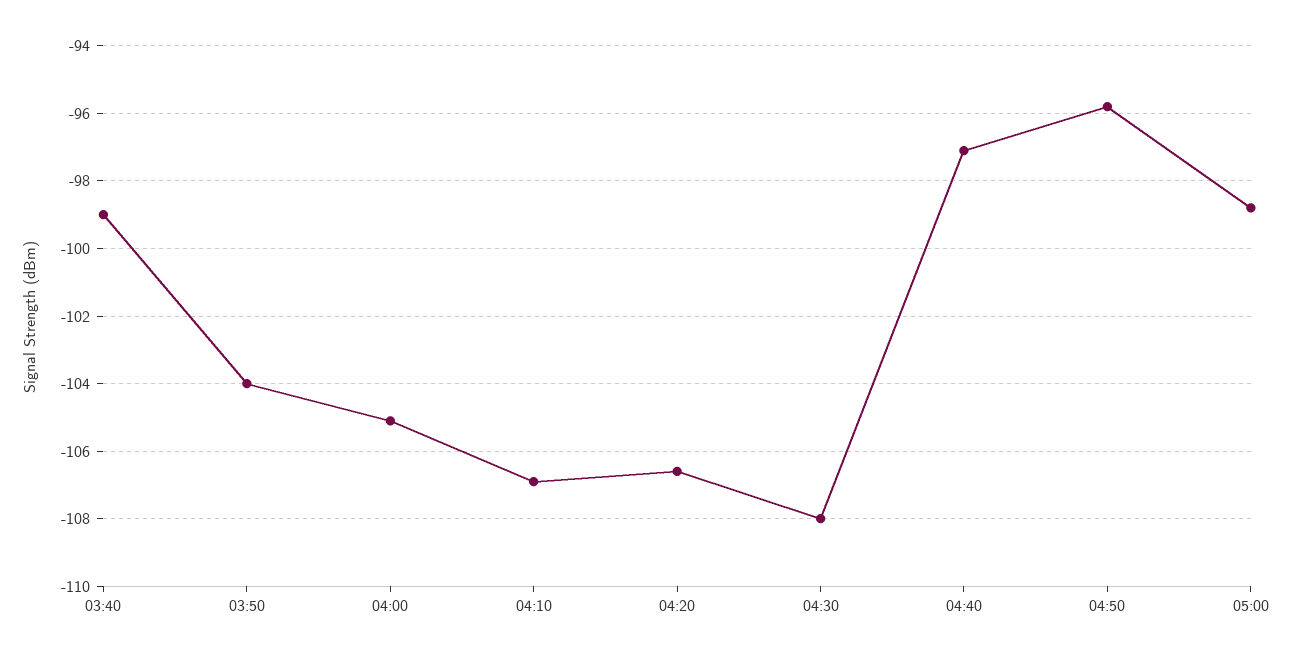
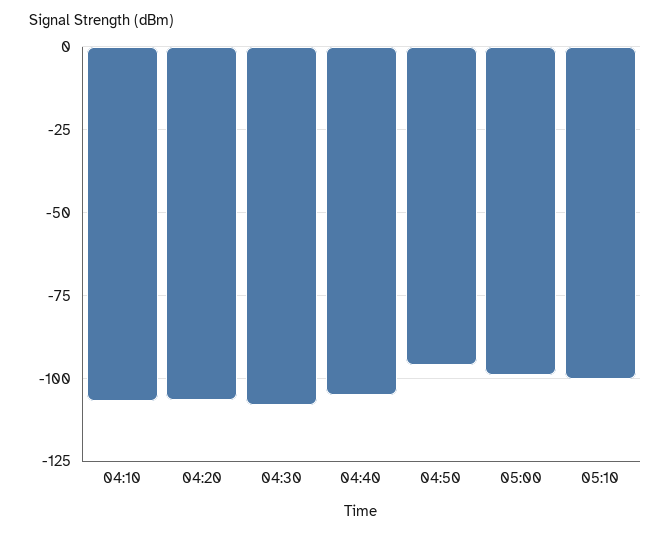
03:40: -99 -> none
03:50: -104 -> none
04:00: -105 -> none
04:40: -97 -> -105
05:10: none -> -100

